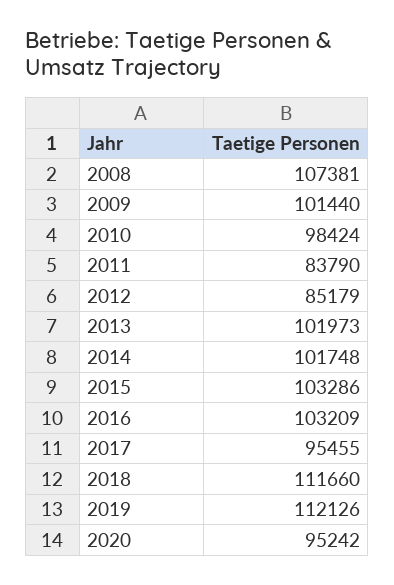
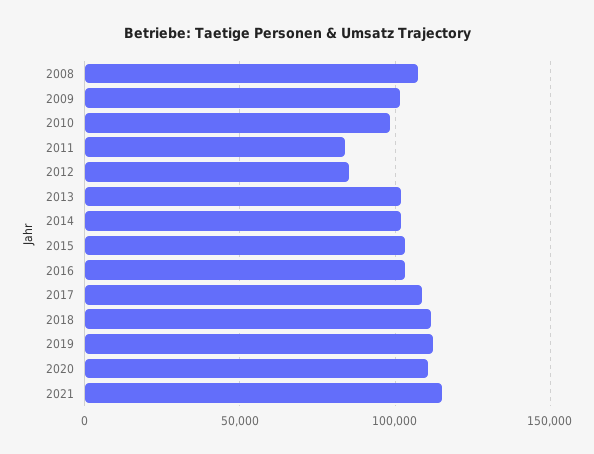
2017: 95455 -> 110000
2020: 95242 -> 110000
2021: none -> 115000

